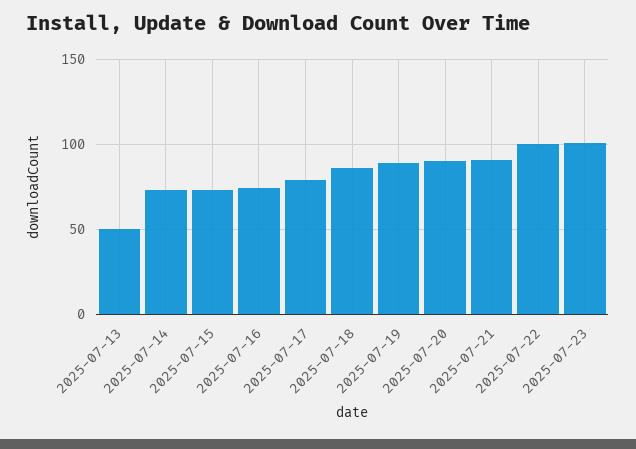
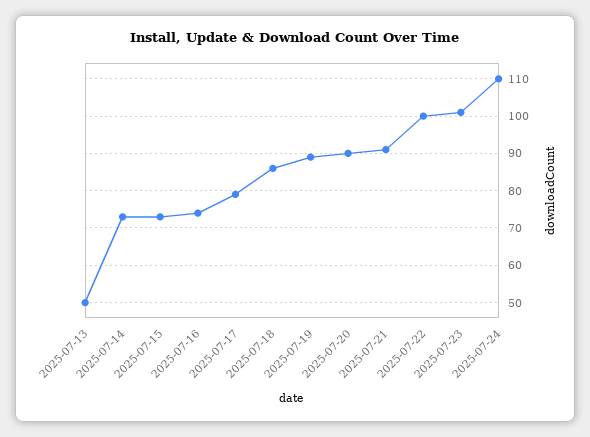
2025-07-24: none -> 110

